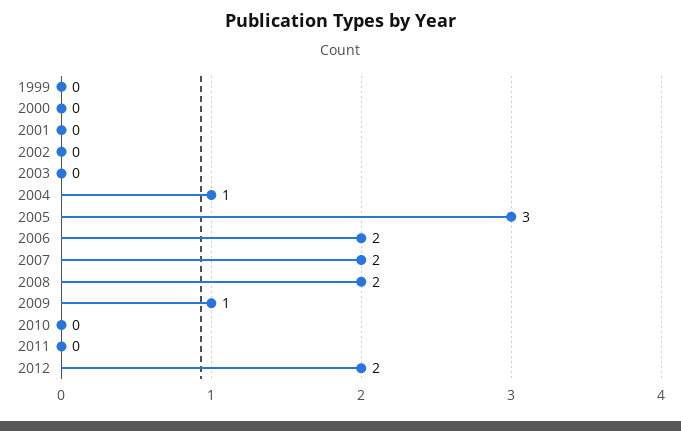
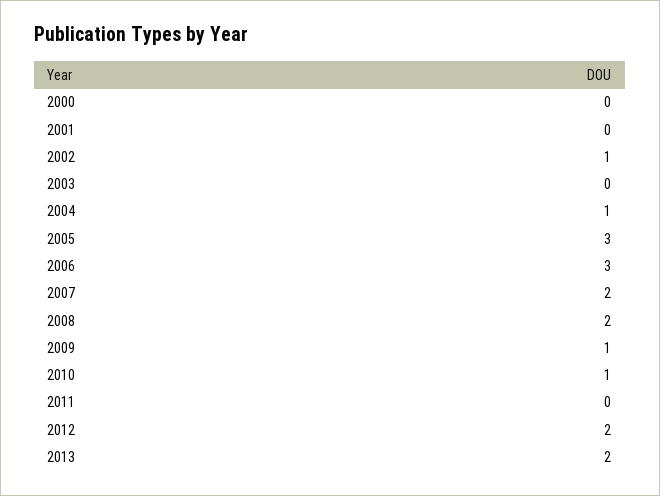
1999: 0 -> none
2002: 0 -> 1
2006: 2 -> 3
2010: 0 -> 1
2013: none -> 2

